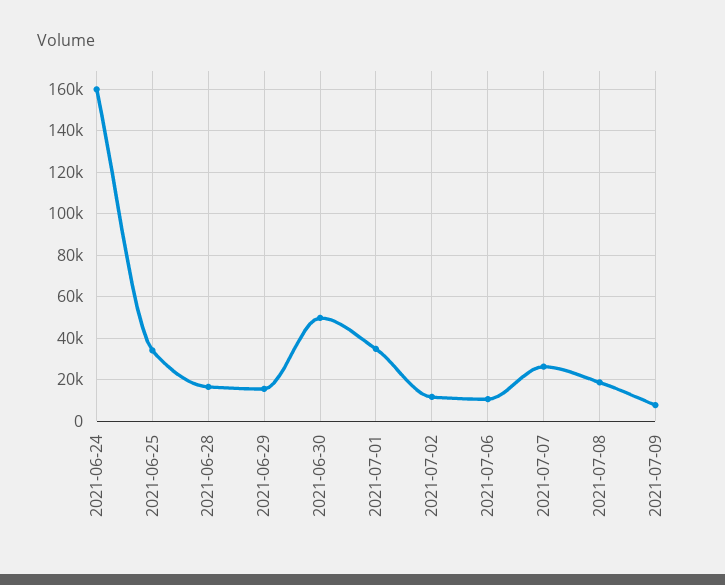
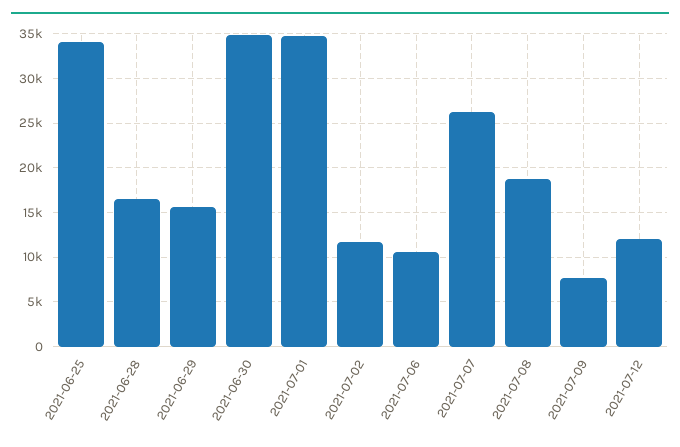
2021-06-24: 160000 -> none
2021-06-30: 50000 -> 35000
2021-07-12: none -> 12000

